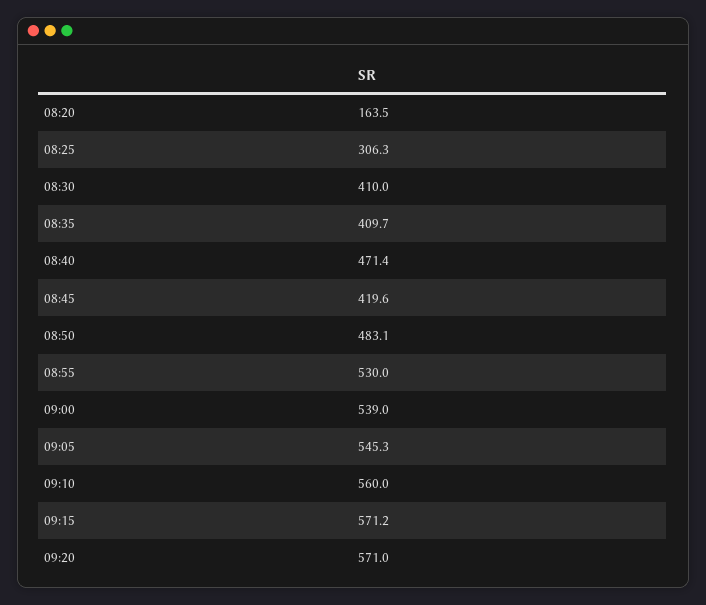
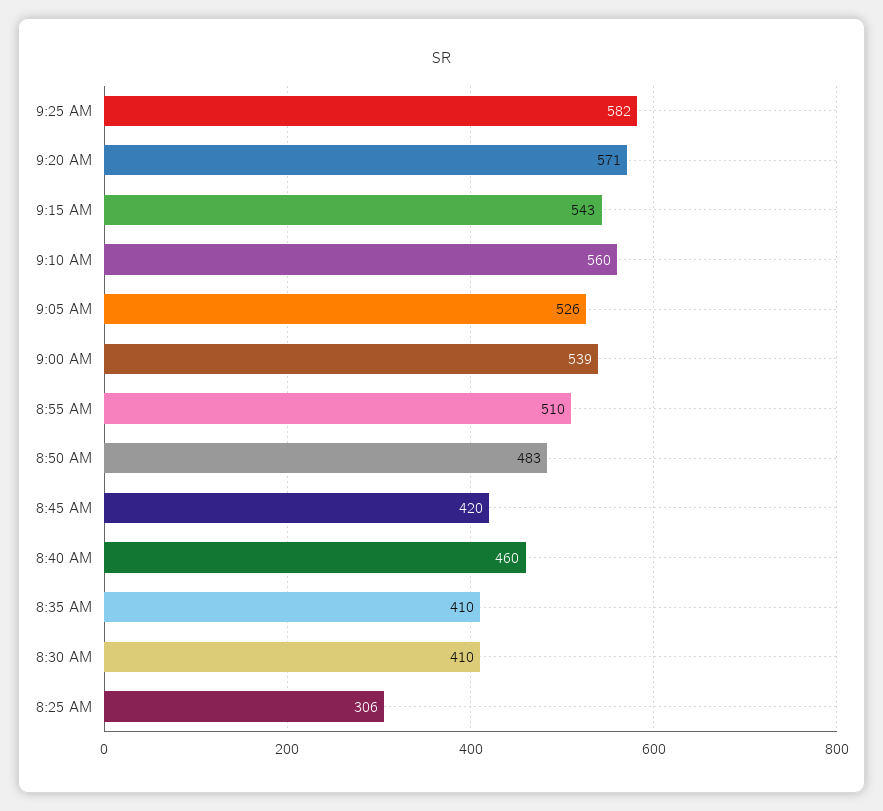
08:20: 163.5 -> none
08:40: 471.4 -> 460
08:55: 530 -> 510
09:05: 545.3 -> 526
09:15: 571.2 -> 543
9:25 AM: none -> 582

